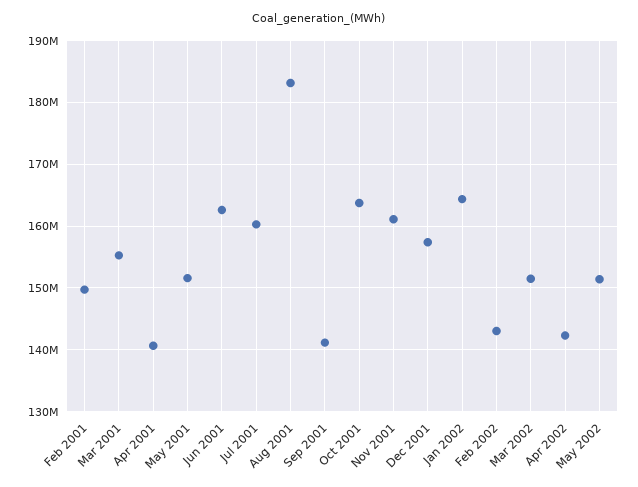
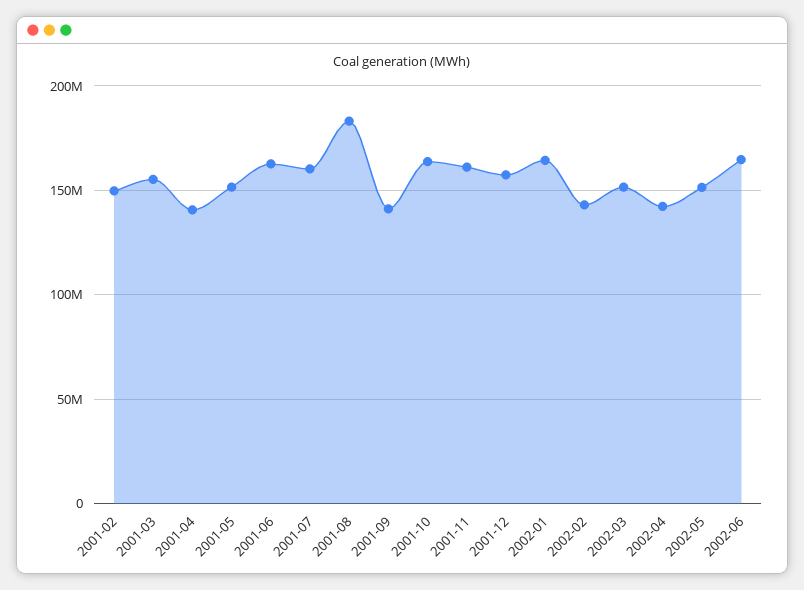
2002-06: none -> 165000000

